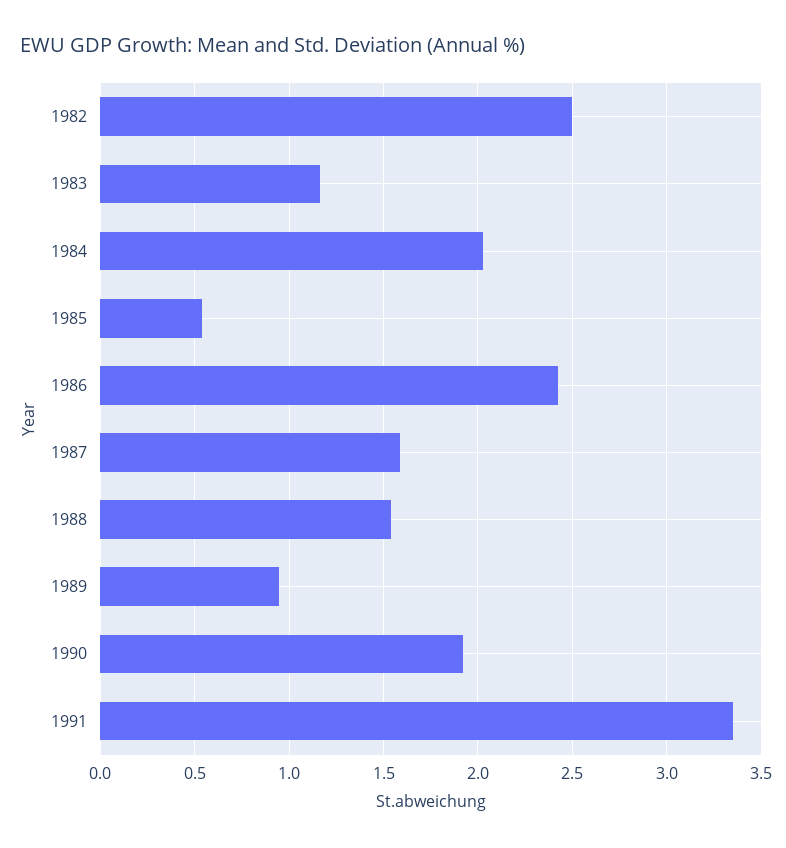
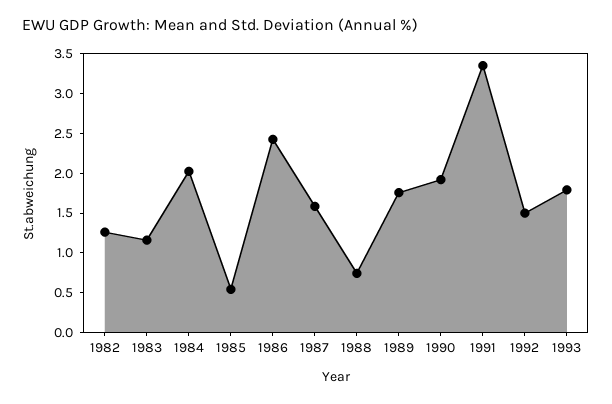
1982: 2.5 -> 1.25
1988: 1.55 -> 0.75
1989: 0.95 -> 1.75
1992: none -> 1.5
1993: none -> 1.75

